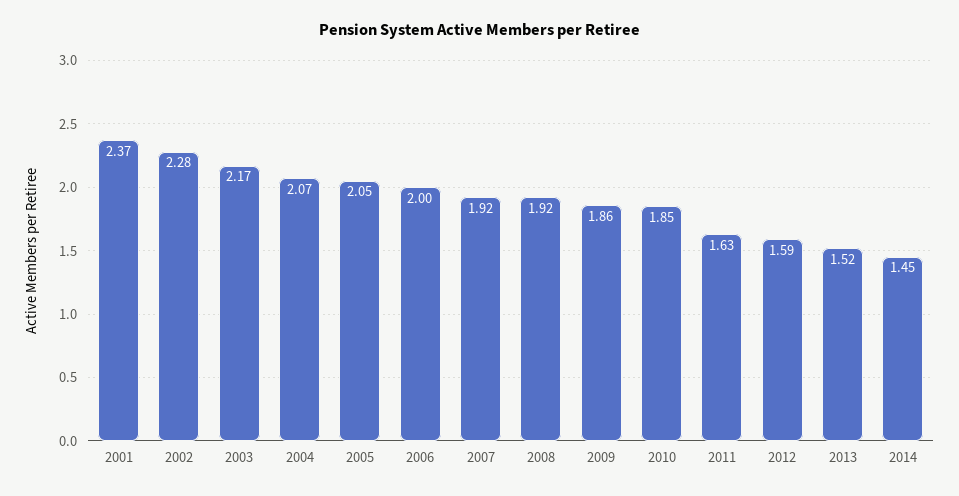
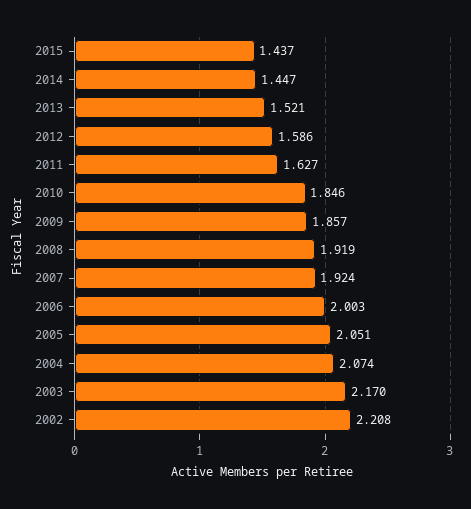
2001: 2.37 -> none
2002: 2.28 -> 2.208
2015: none -> 1.437

